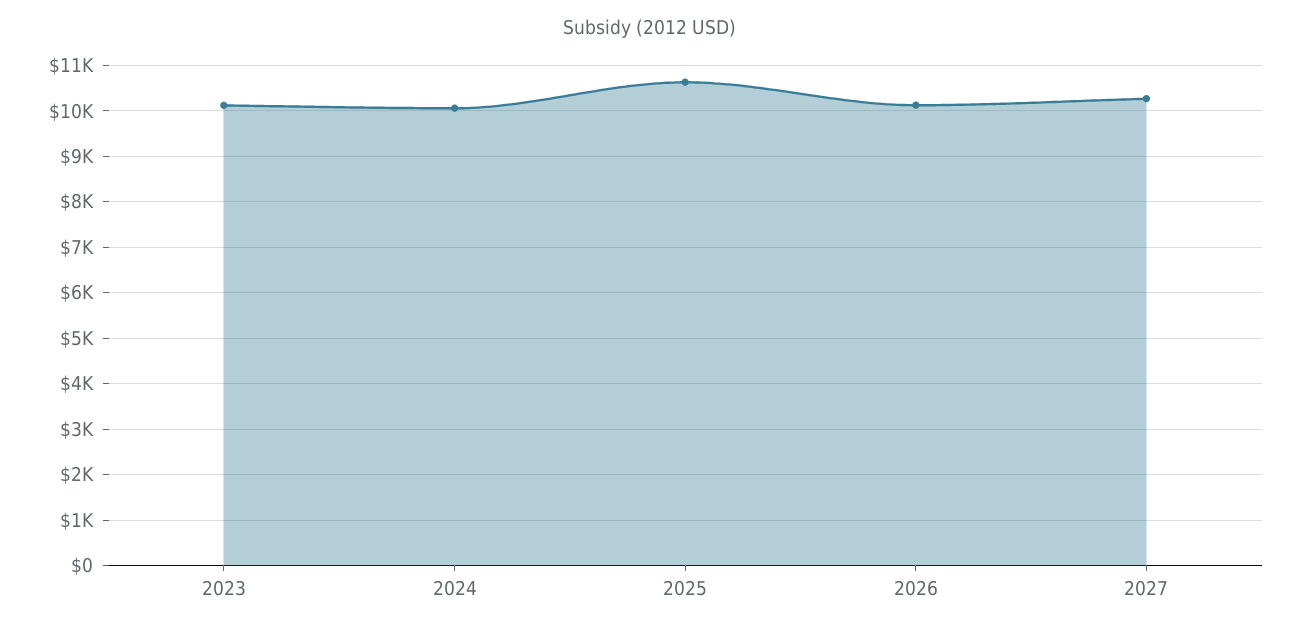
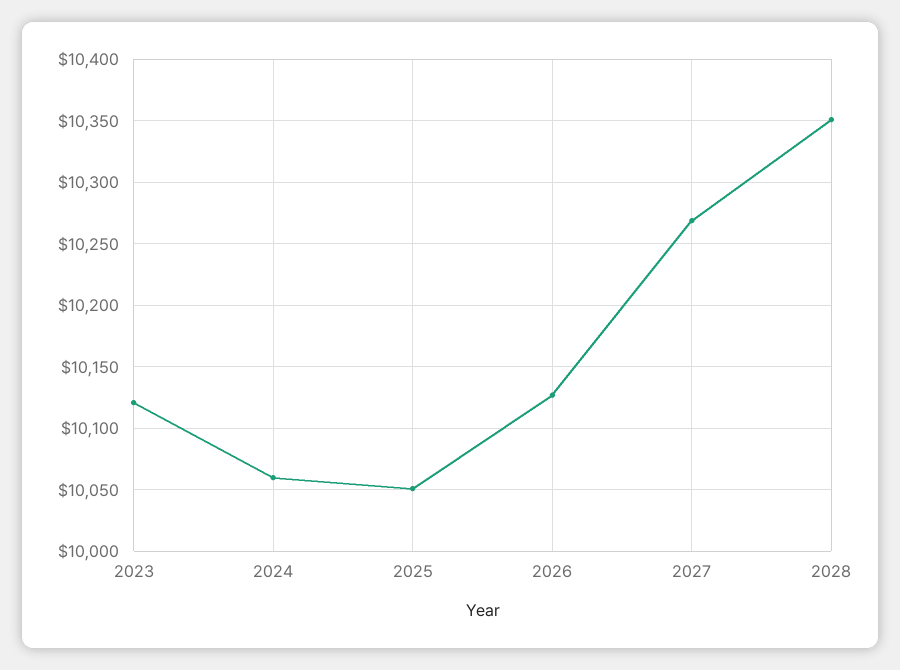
2025: 10600 -> 10050
2028: none -> 10350

